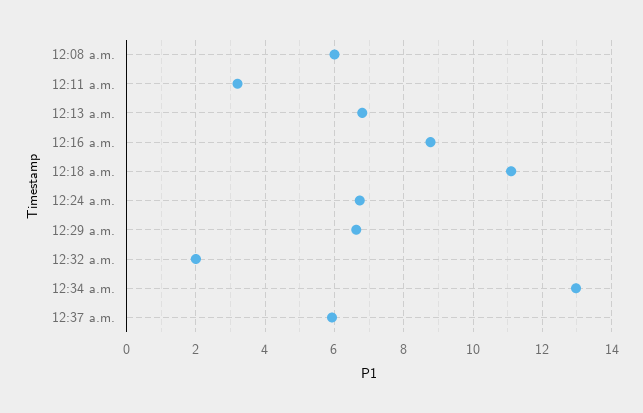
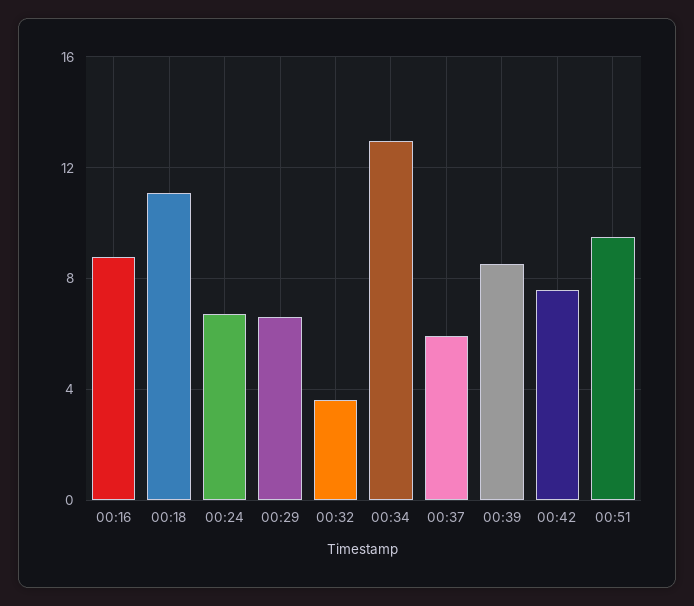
12:08 a.m.: 6 -> none
12:11 a.m.: 3.2 -> none
12:13 a.m.: 6.8 -> none
12:32 a.m.: 2 -> 3.5
00:39: none -> 8.5
00:42: none -> 7.5
00:51: none -> 9.5

